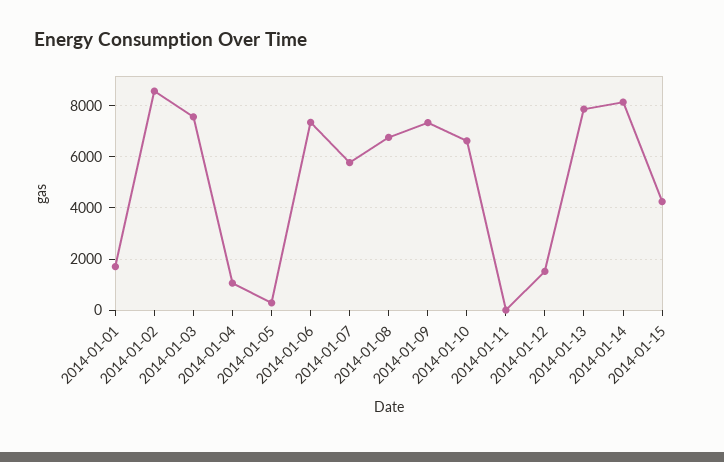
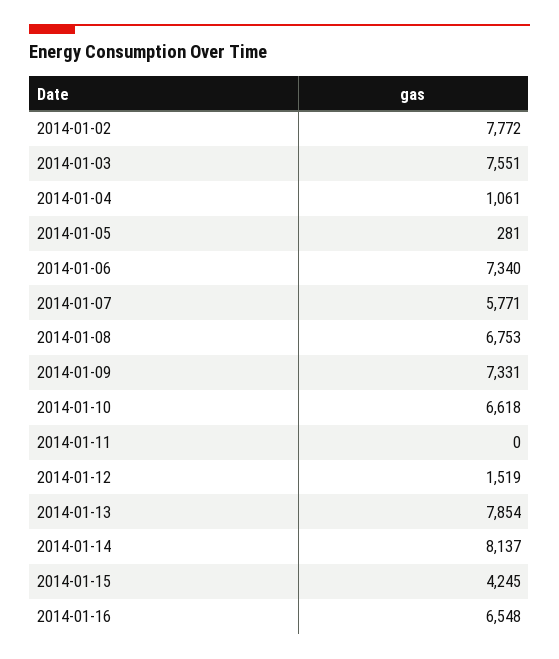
2014-01-01: 1750 -> none
2014-01-02: 8500 -> 7772
2014-01-16: none -> 6548

